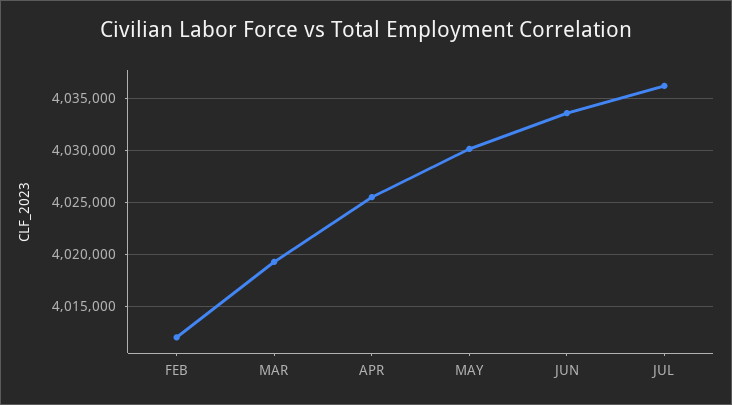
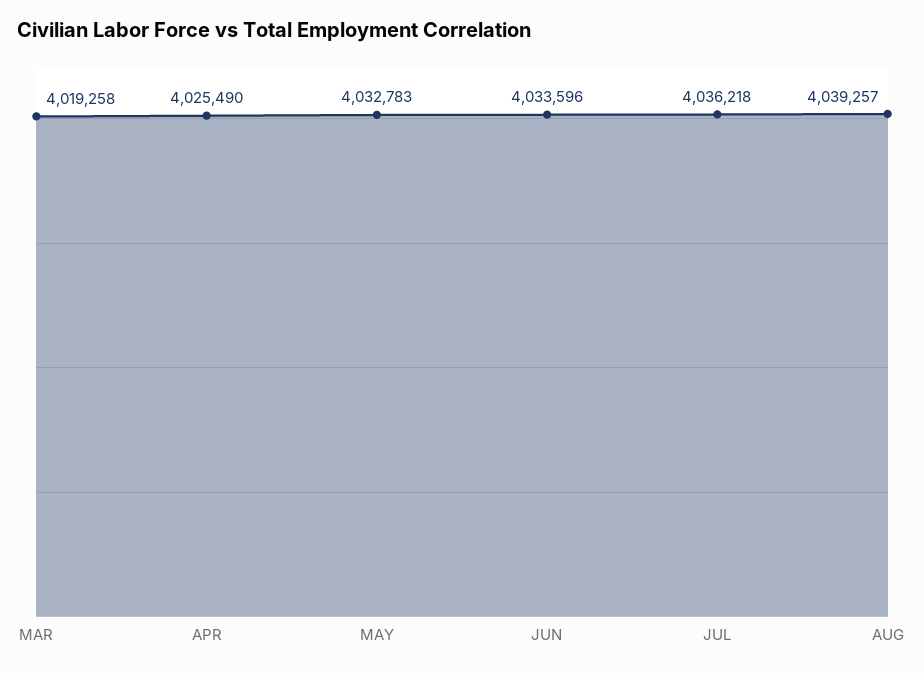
FEB: 4012000 -> none
MAY: 4030000 -> 4032783
AUG: none -> 4039257

